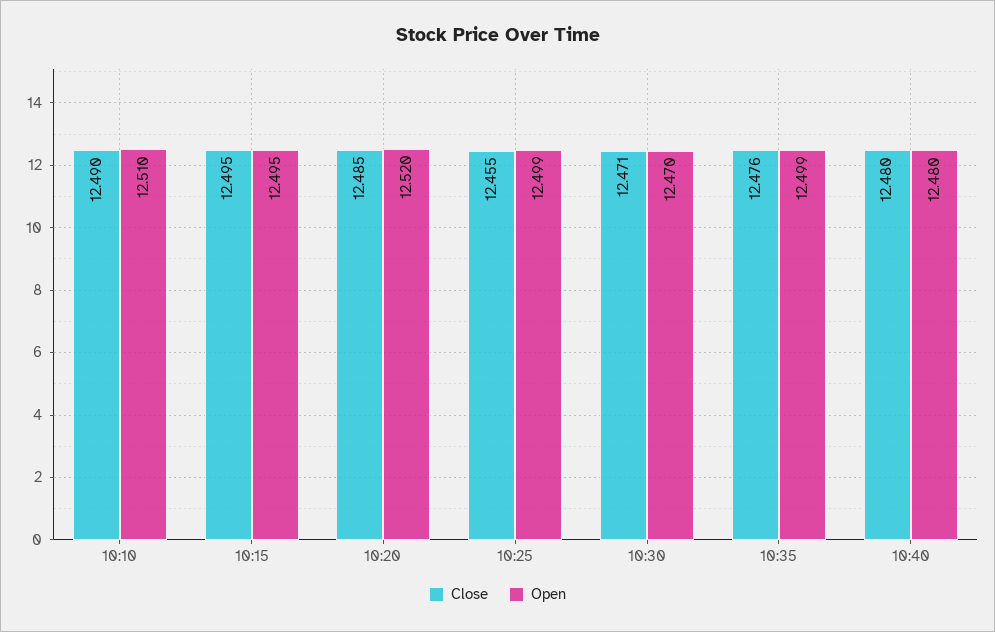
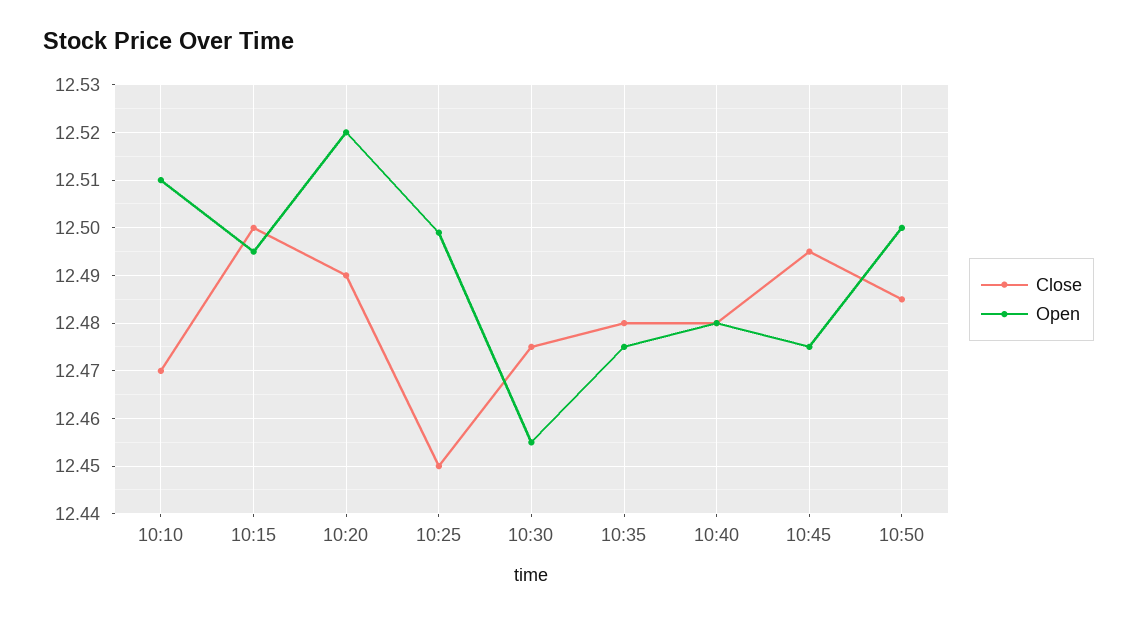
Close, 10:10: 12.49 -> 12.47
Close, 10:15: 12.495 -> 12.5
Close, 10:20: 12.485 -> 12.49
Close, 10:25: 12.455 -> 12.45
Close, 10:30: 12.471 -> 12.475
Open, 10:30: 12.47 -> 12.455
Close, 10:35: 12.476 -> 12.48
Open, 10:35: 12.499 -> 12.475
Close, 10:45: none -> 12.495
Open, 10:45: none -> 12.475
Close, 10:50: none -> 12.485
Open, 10:50: none -> 12.5

